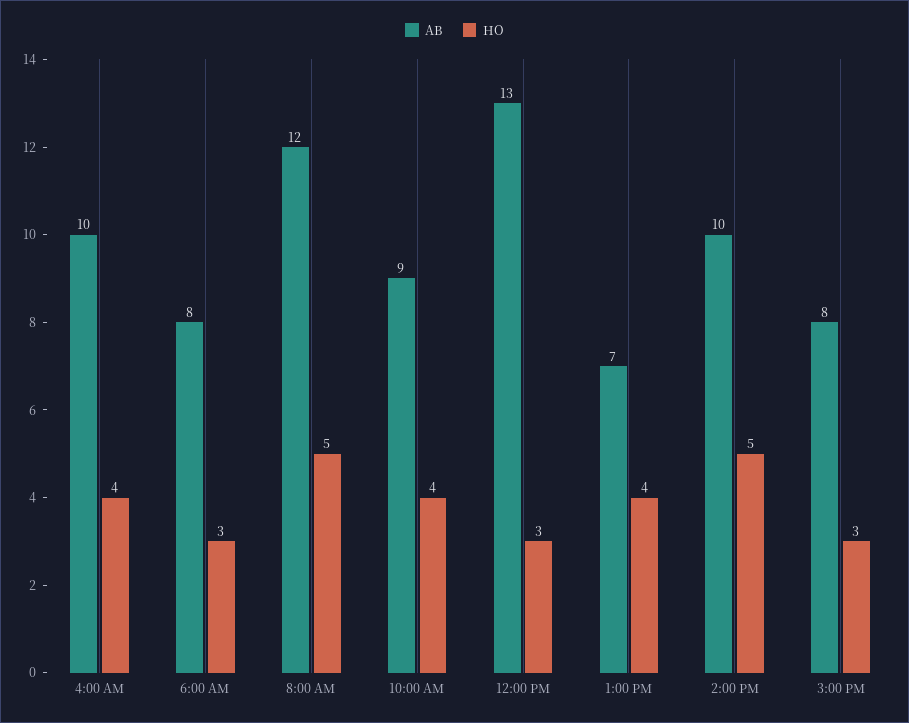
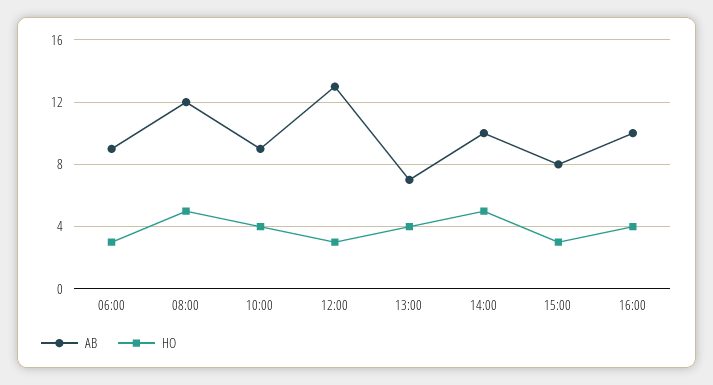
AB, 4:00 AM: 10 -> none
HO, 4:00 AM: 4 -> none
AB, 6:00 AM: 8 -> 9
AB, 16:00: none -> 10
HO, 16:00: none -> 4

